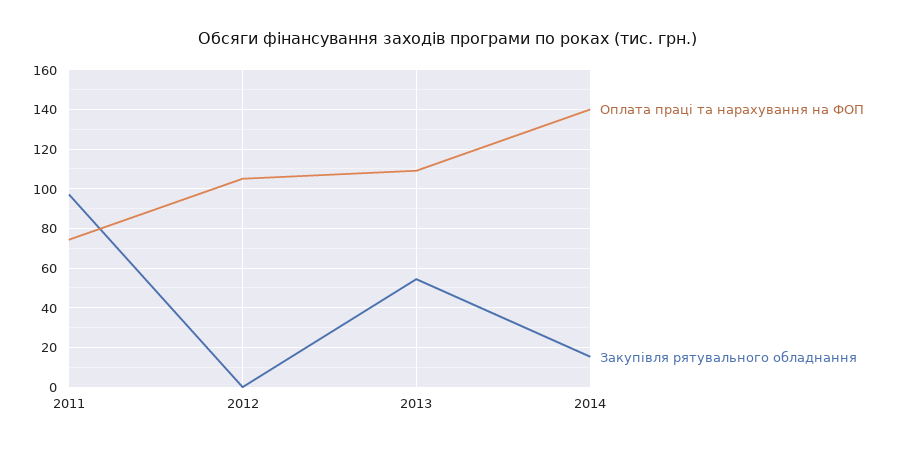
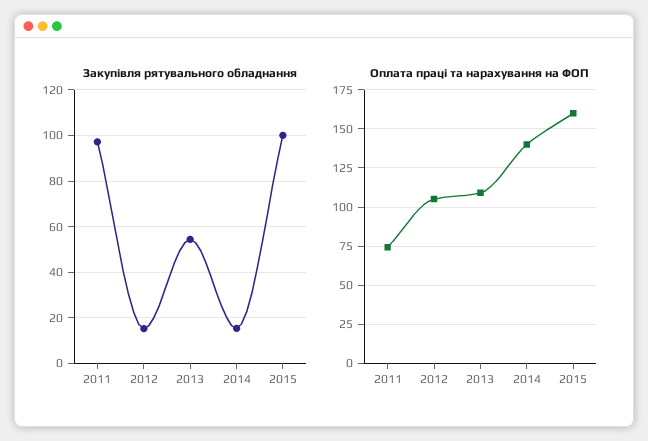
Закупівля рятувального обладнання, 2012: 0 -> 15
Закупівля рятувального обладнання, 2015: none -> 100
Оплата праці та нарахування на ФОП, 2015: none -> 160

